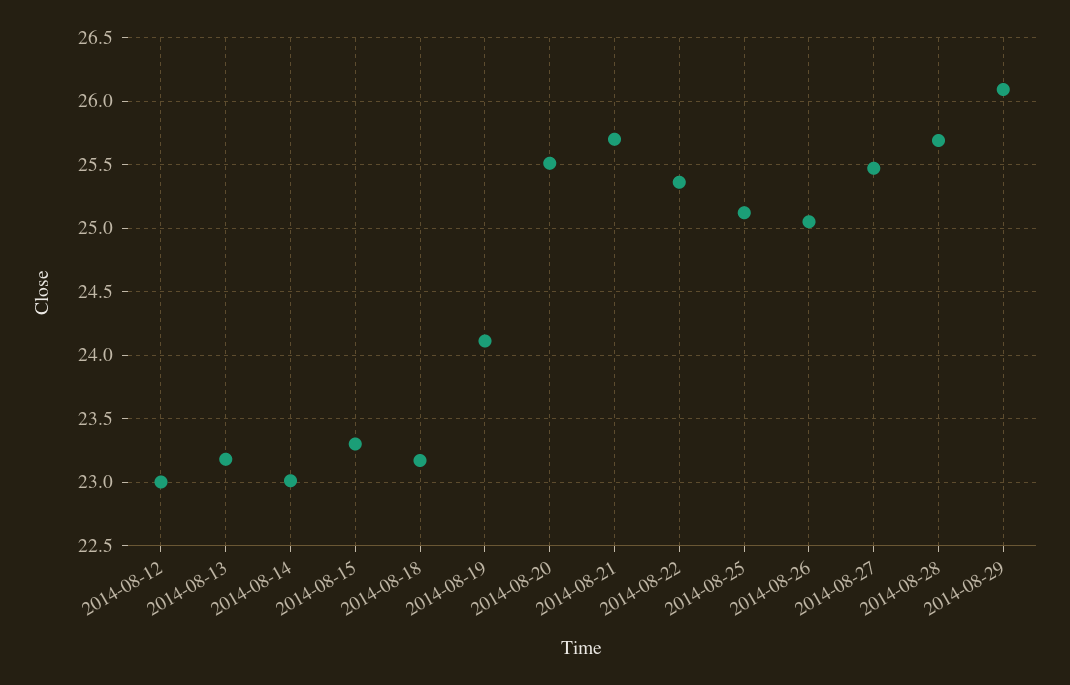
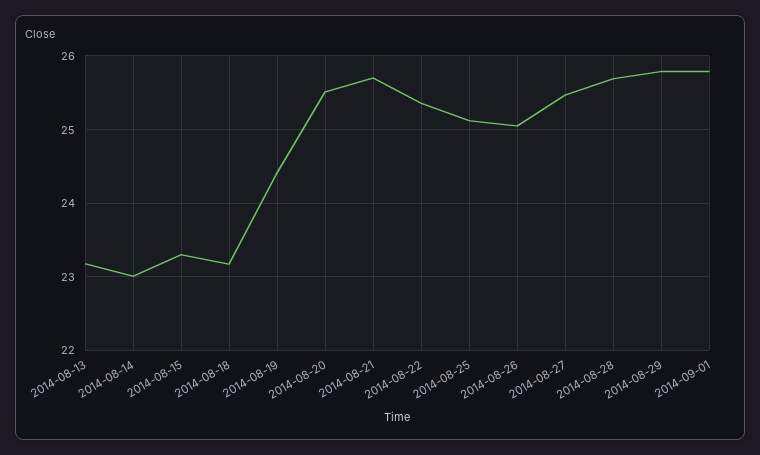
2014-08-12: 23 -> none
2014-08-19: 24.1 -> 24.4
2014-08-29: 26.1 -> 25.8
2014-09-01: none -> 25.8

